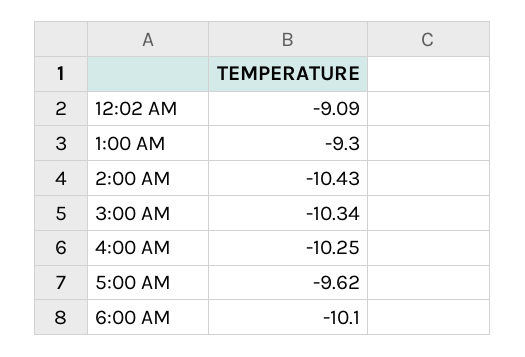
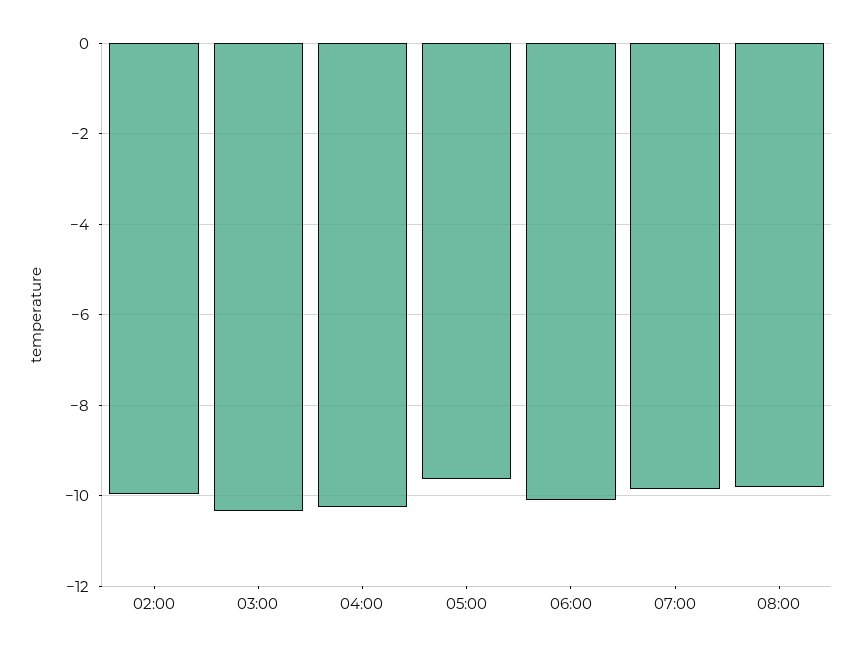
12:02 AM: -9.09 -> none
1:00 AM: -9.3 -> none
2:00 AM: -10.43 -> -10
07:00: none -> -9.8
08:00: none -> -9.8

